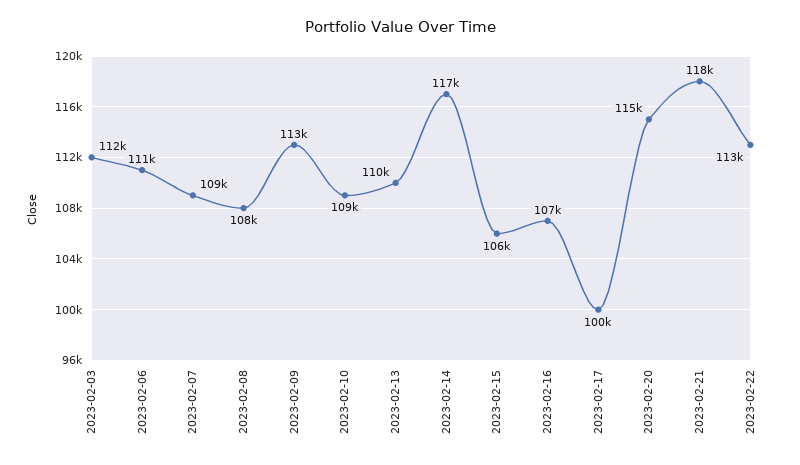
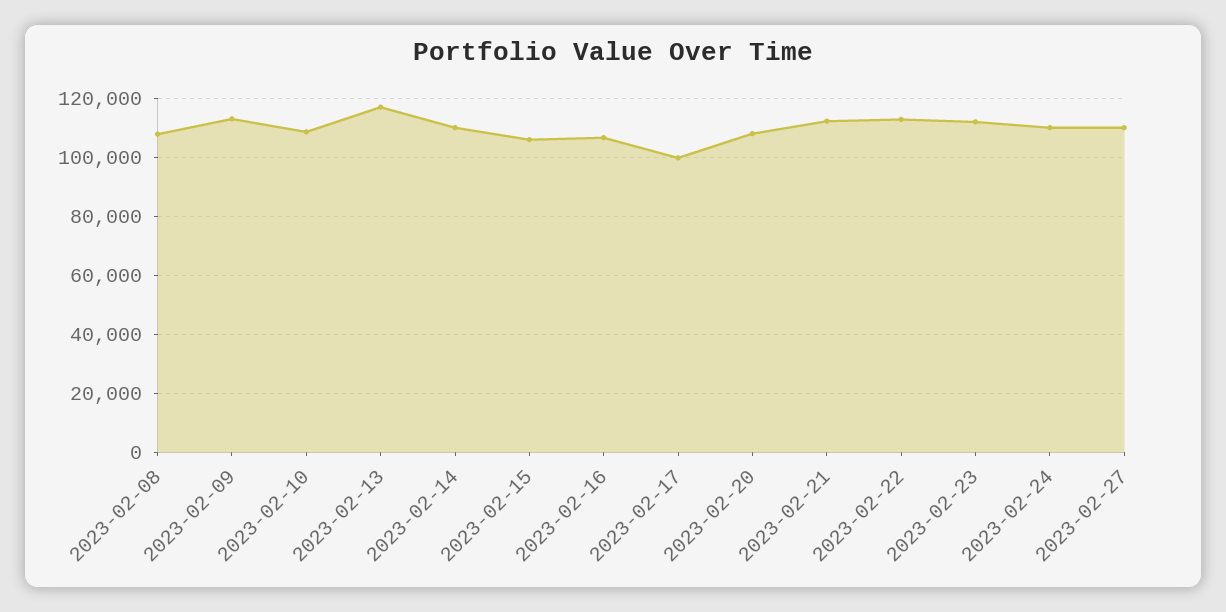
2023-02-03: 112000 -> none
2023-02-06: 111000 -> none
2023-02-07: 109000 -> none
2023-02-13: 110000 -> 117500
2023-02-14: 117000 -> 110000
2023-02-20: 115000 -> 107500
2023-02-21: 118000 -> 112500
2023-02-23: none -> 112500
2023-02-24: none -> 110000
2023-02-27: none -> 110000

